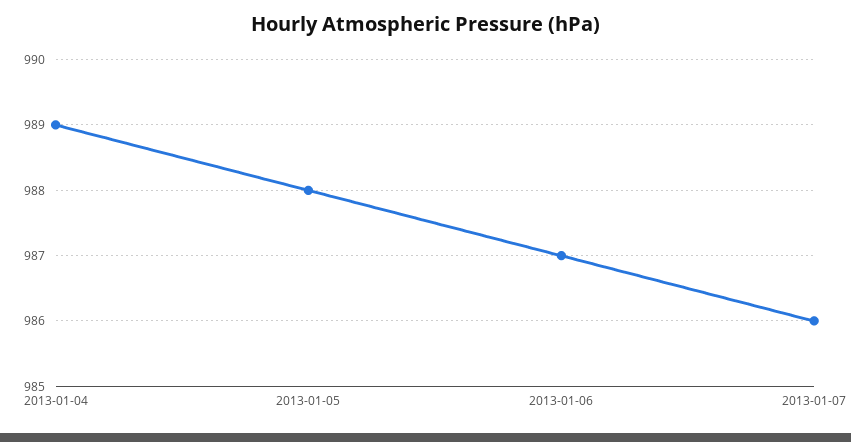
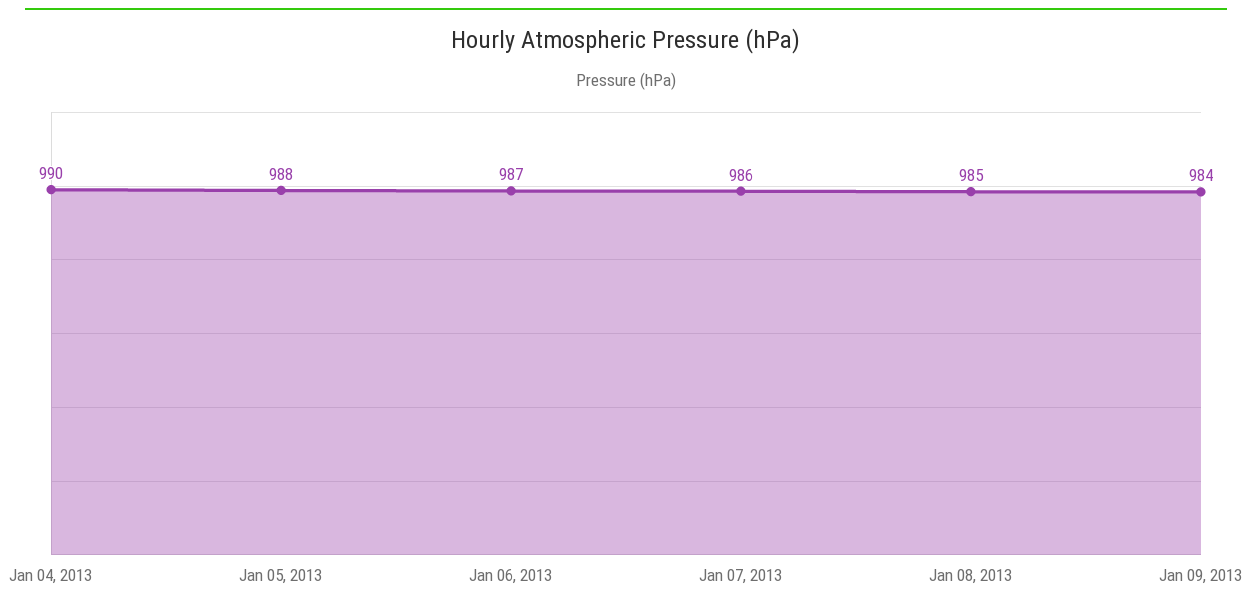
2013-01-04: 989 -> 990
Jan 08, 2013: none -> 985
Jan 09, 2013: none -> 984

